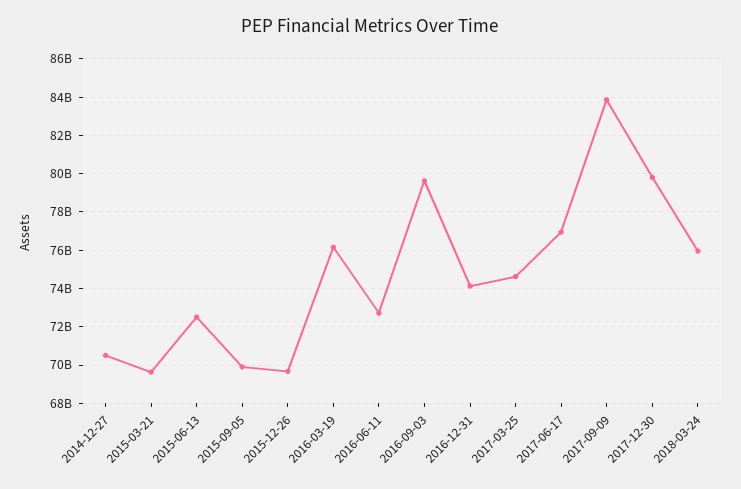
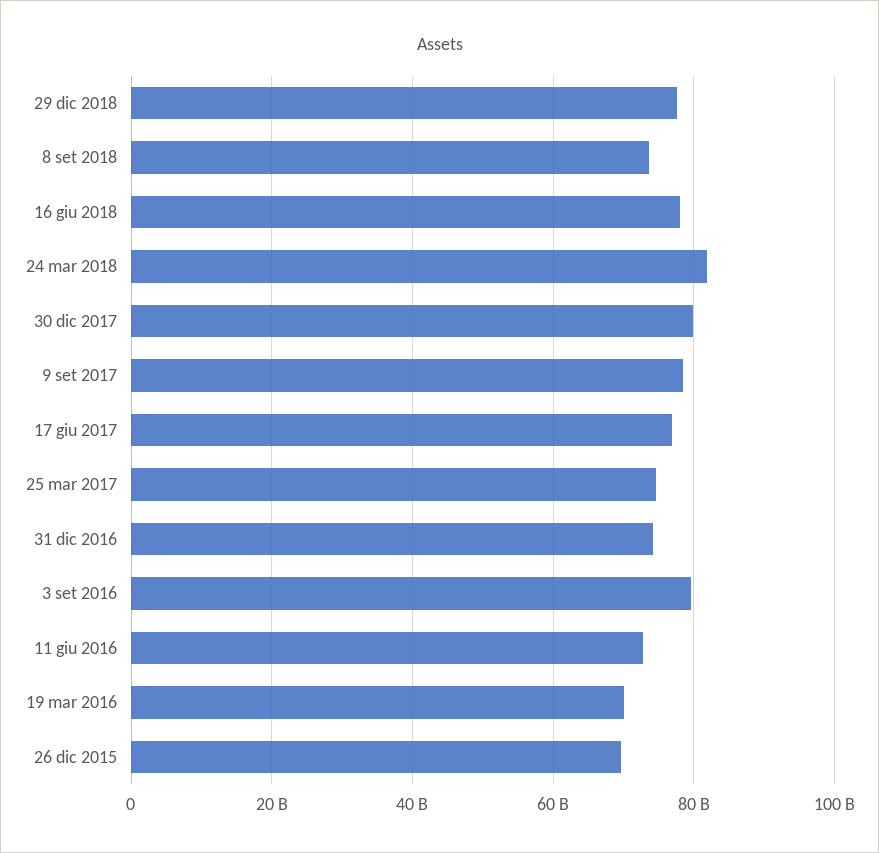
2014-12-27: 70500000000 -> none
2015-03-21: 69500000000 -> none
2015-06-13: 72500000000 -> none
2015-09-05: 70000000000 -> none
2016-03-19: 76000000000 -> 70000000000
2017-09-09: 84000000000 -> 78000000000
2018-03-24: 76000000000 -> 82000000000
29 dic 2018: none -> 78000000000
8 set 2018: none -> 74000000000
16 giu 2018: none -> 78000000000

